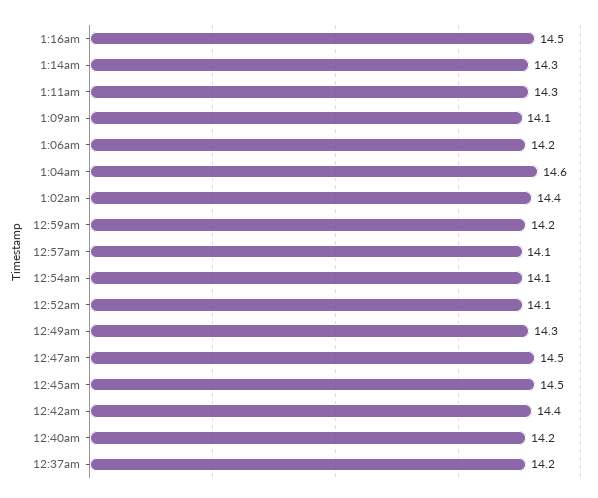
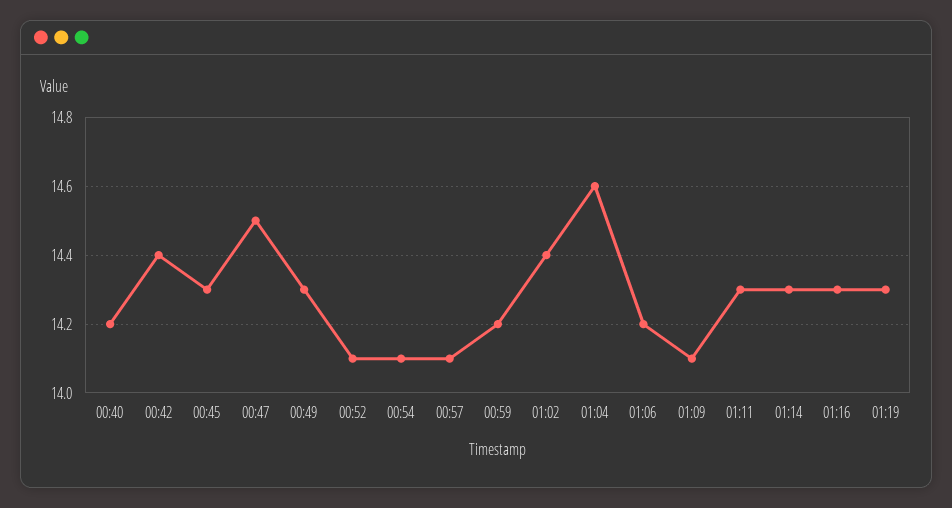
1:16am: 14.5 -> 14.3
12:45am: 14.5 -> 14.3
12:37am: 14.2 -> none
01:19: none -> 14.3

